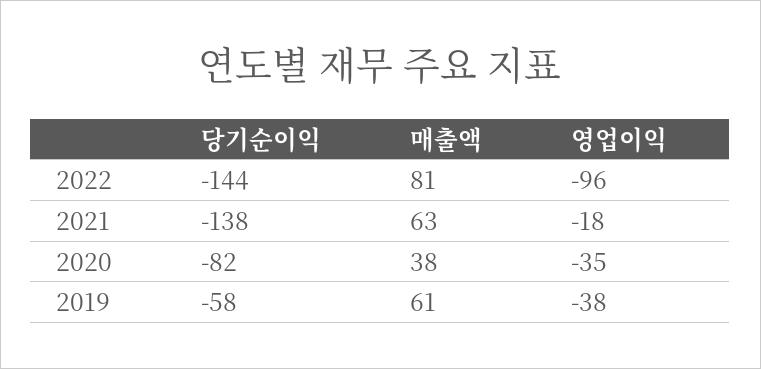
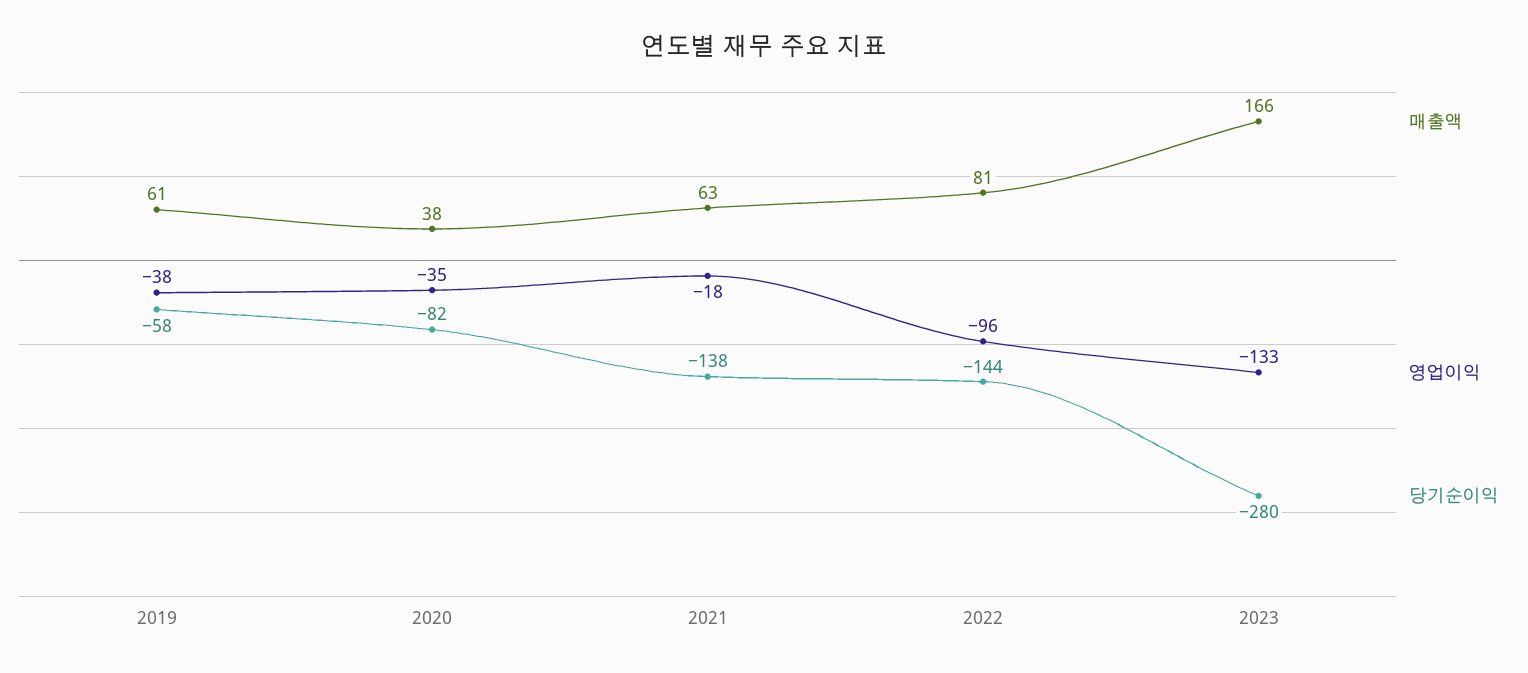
매출액, 2023: none -> 166
영업이익, 2023: none -> -133
당기순이익, 2023: none -> -280

